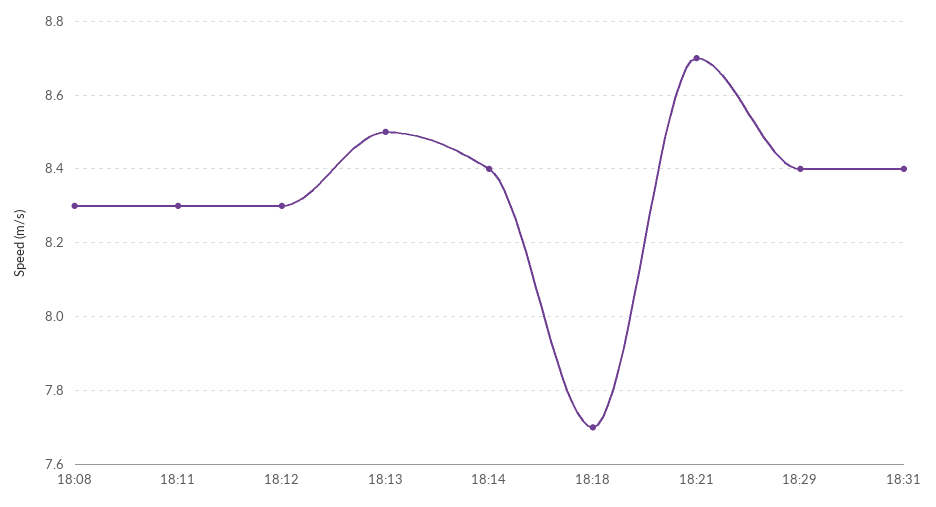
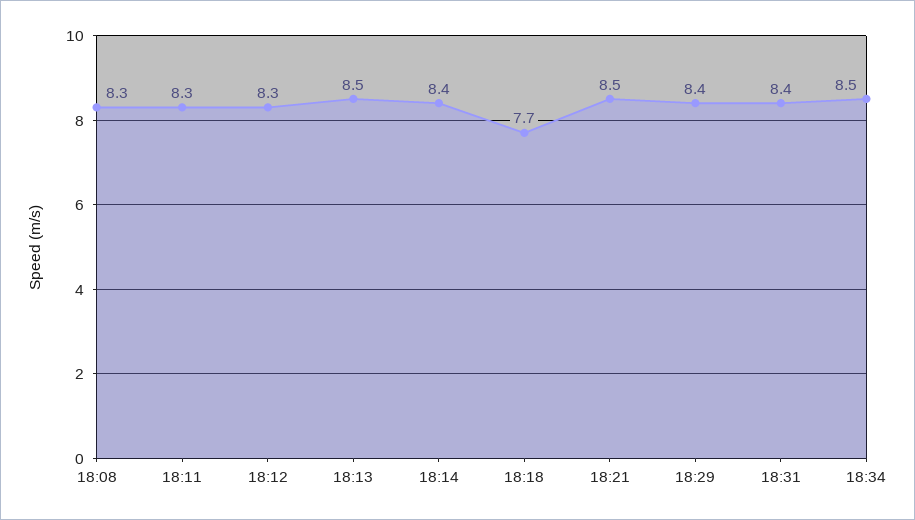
18:21: 8.7 -> 8.5
18:34: none -> 8.5

